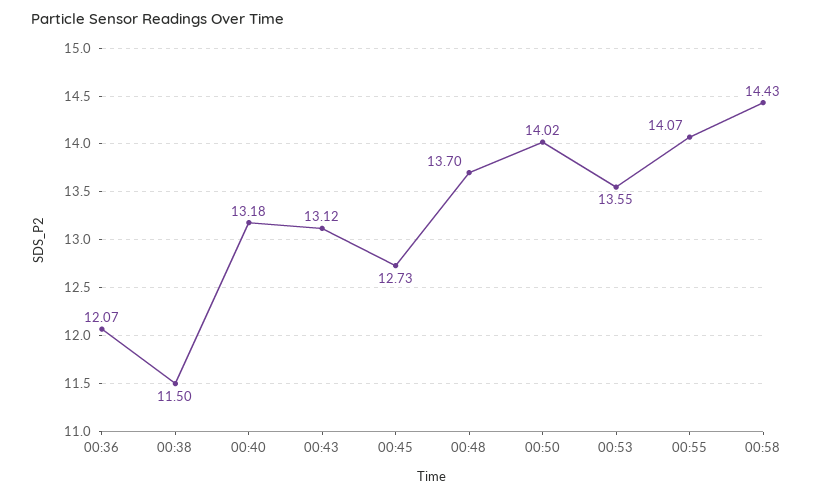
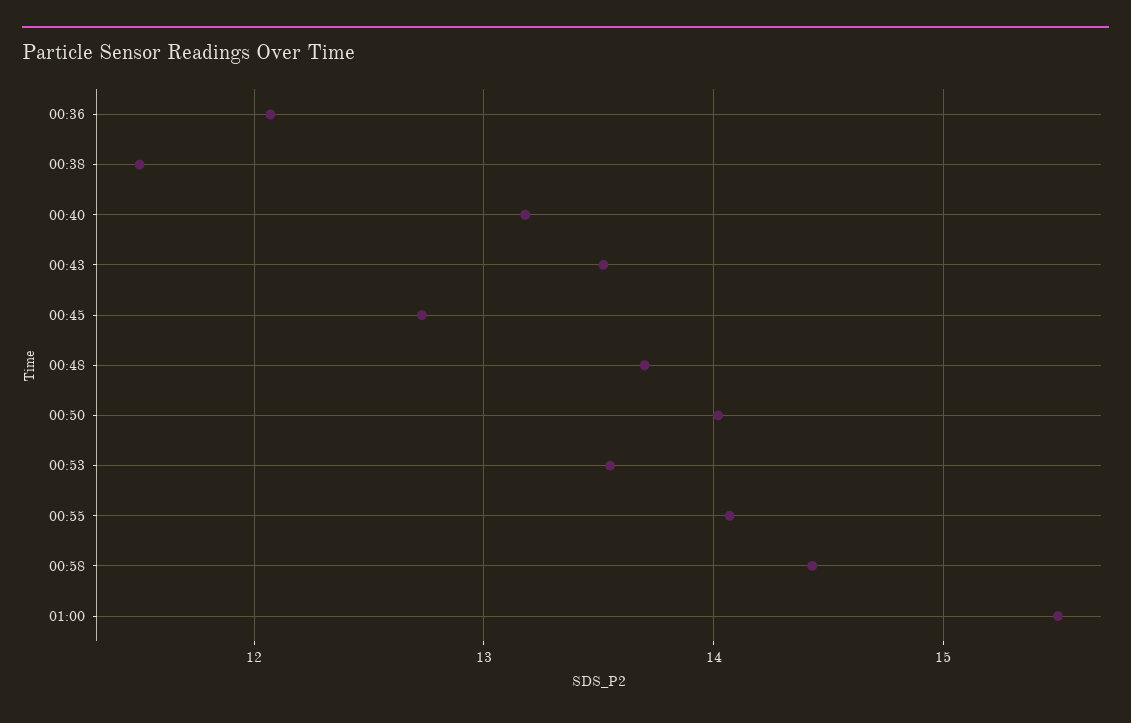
00:43: 13.12 -> 13.5
01:00: none -> 15.5

